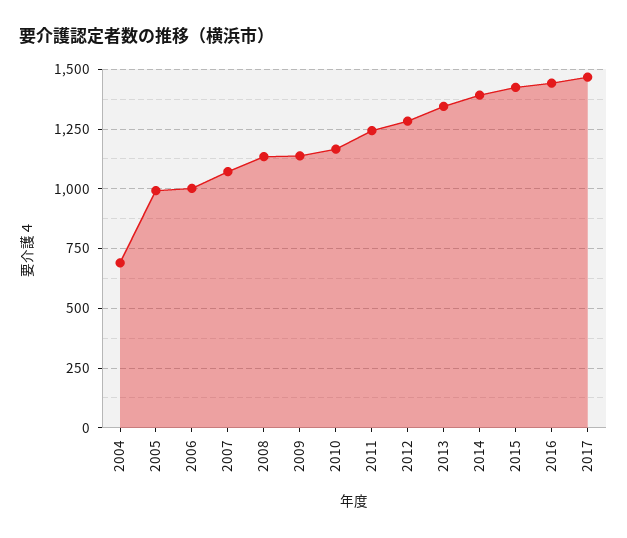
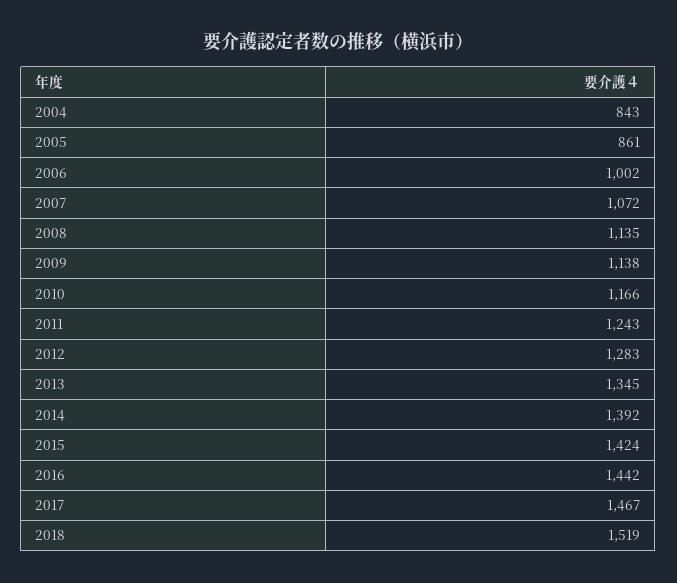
2004: 700 -> 843
2005: 1000 -> 861
2018: none -> 1519

